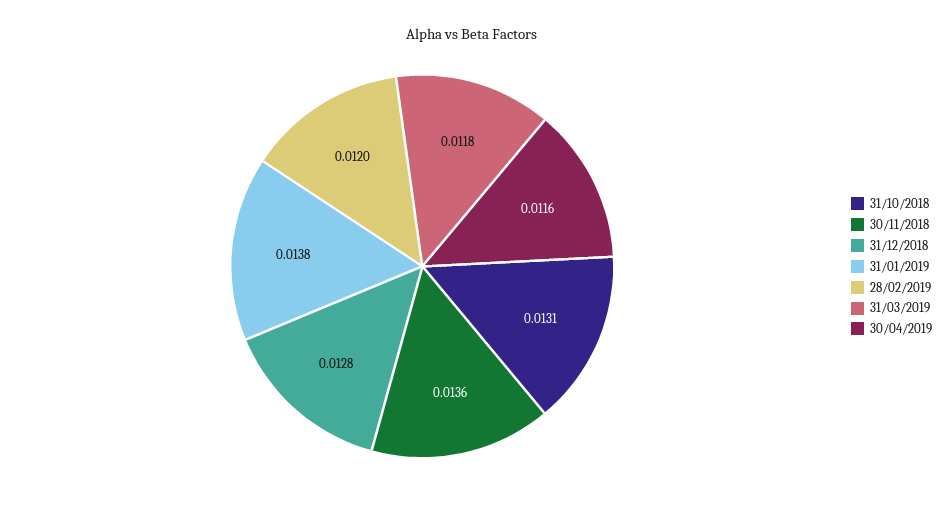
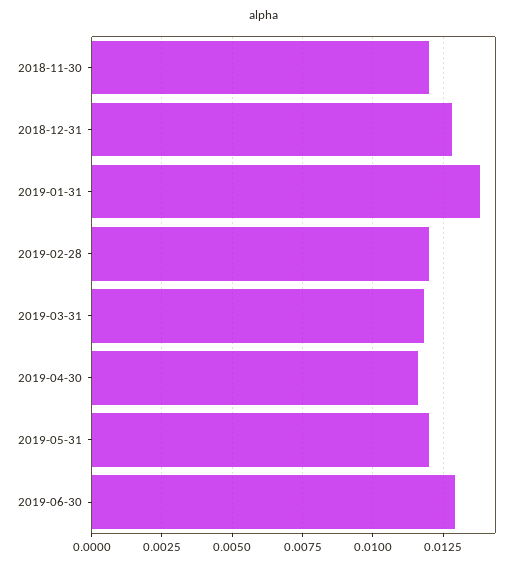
31/10/2018: 0.0131 -> none
30/11/2018: 0.0136 -> 0.012
2019-05-31: none -> 0.012
2019-06-30: none -> 0.013

